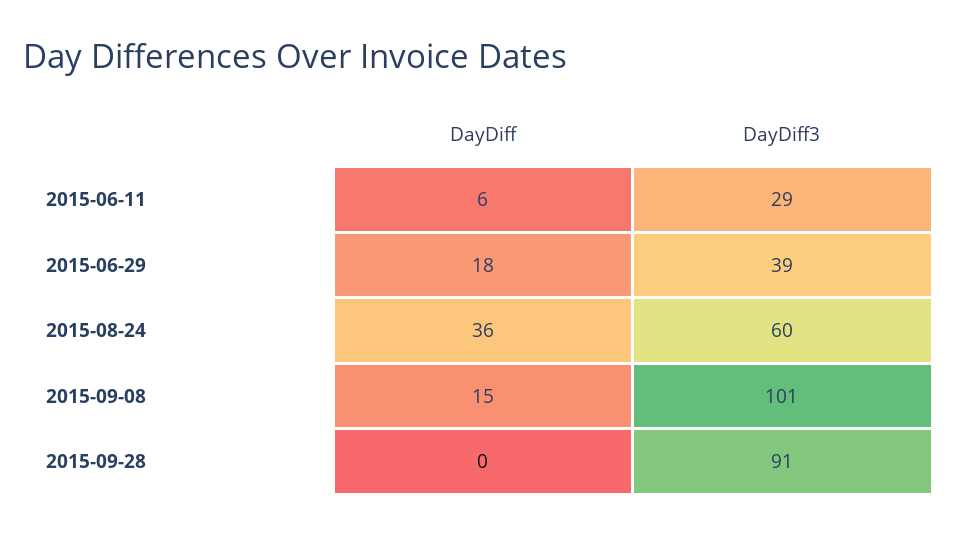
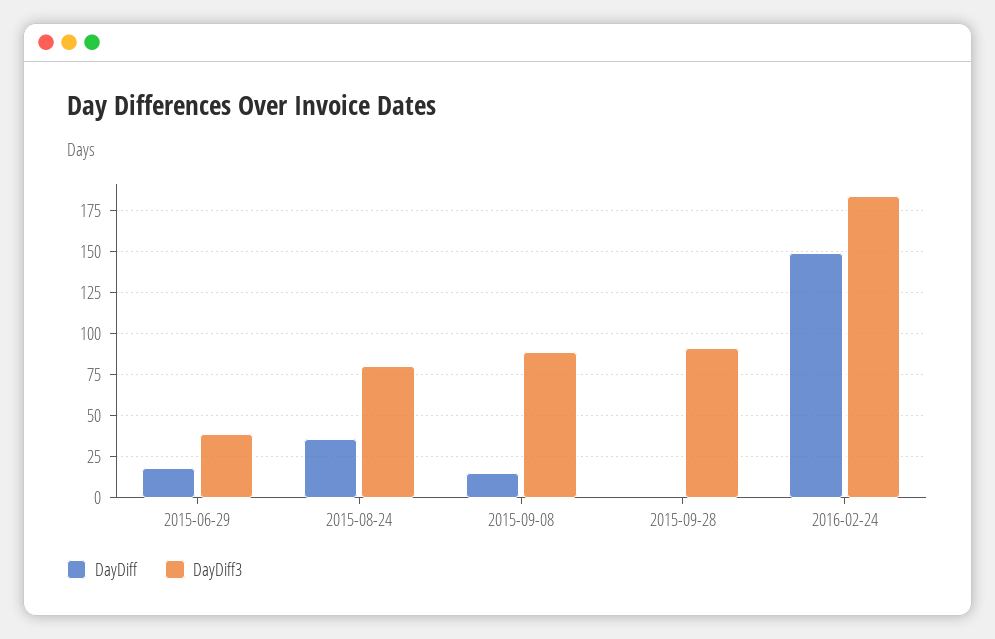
DayDiff, 2015-06-11: 6 -> none
DayDiff3, 2015-06-11: 29 -> none
DayDiff3, 2015-08-24: 60 -> 80
DayDiff3, 2015-09-08: 101 -> 90
DayDiff, 2016-02-24: none -> 150
DayDiff3, 2016-02-24: none -> 185

